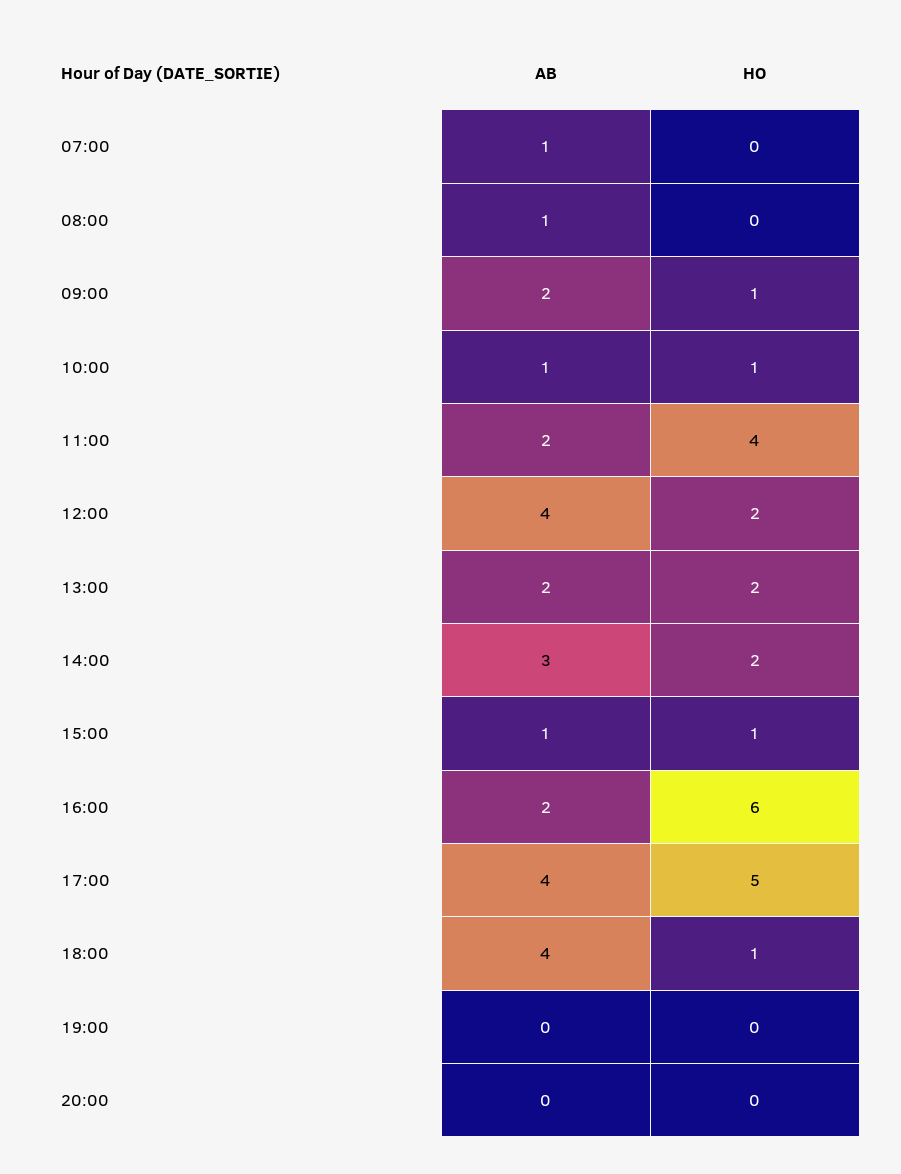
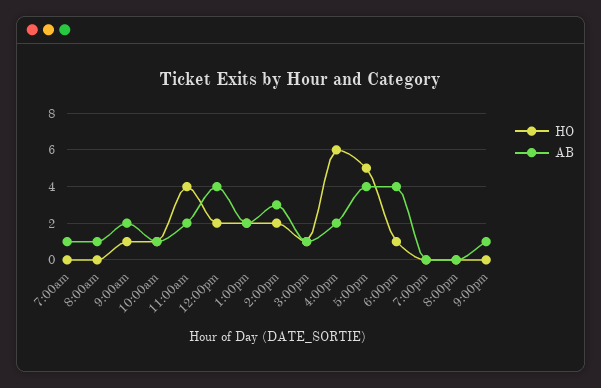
HO, 9:00pm: none -> 0
AB, 9:00pm: none -> 1

